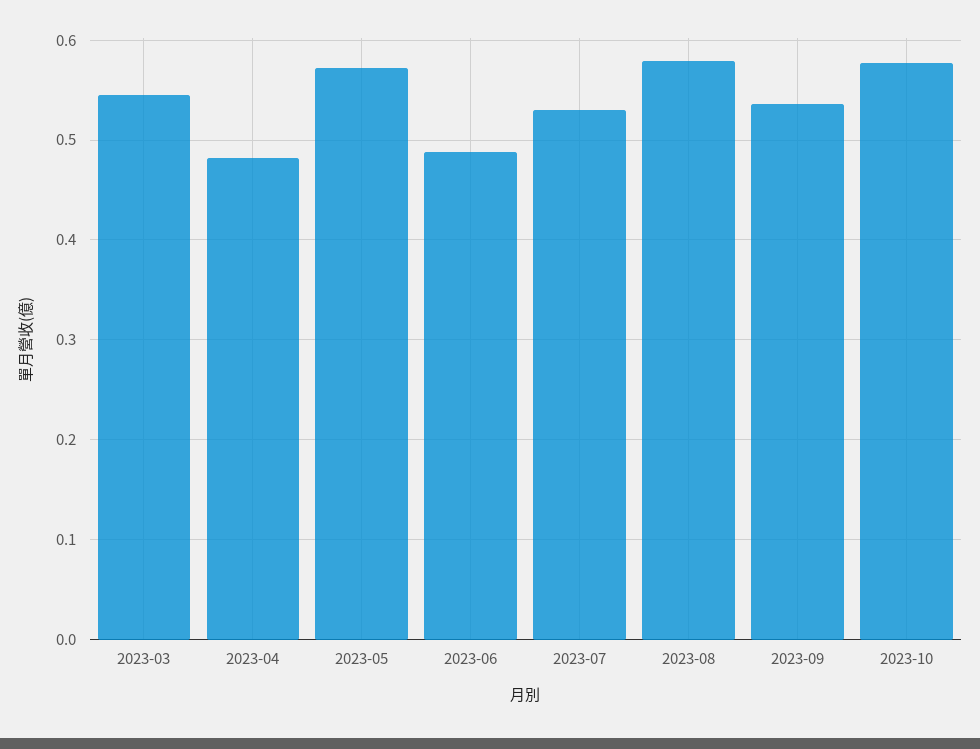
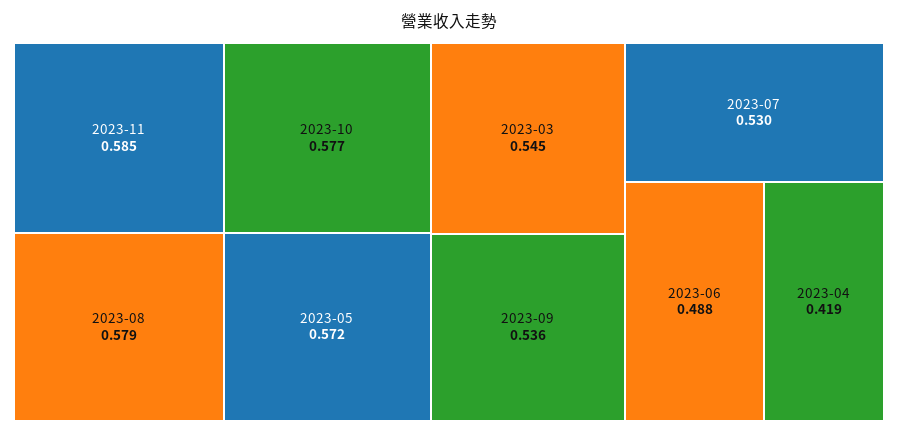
2023-04: 0.48 -> 0.419
2023-11: none -> 0.585

